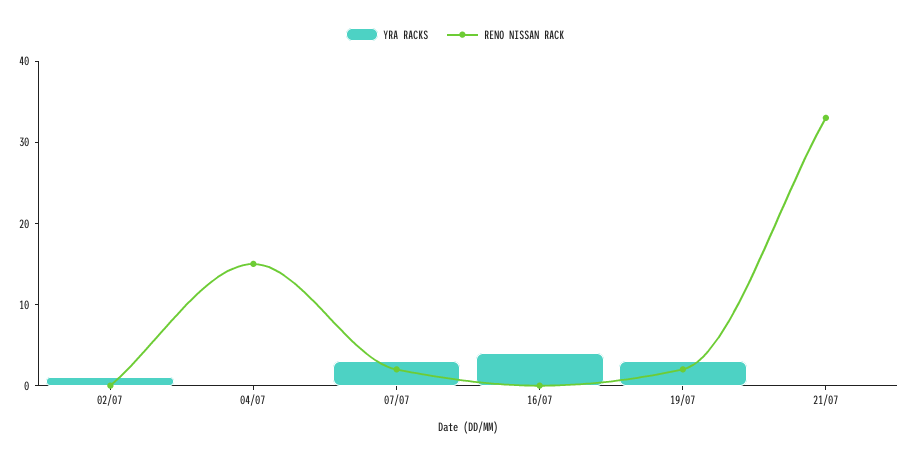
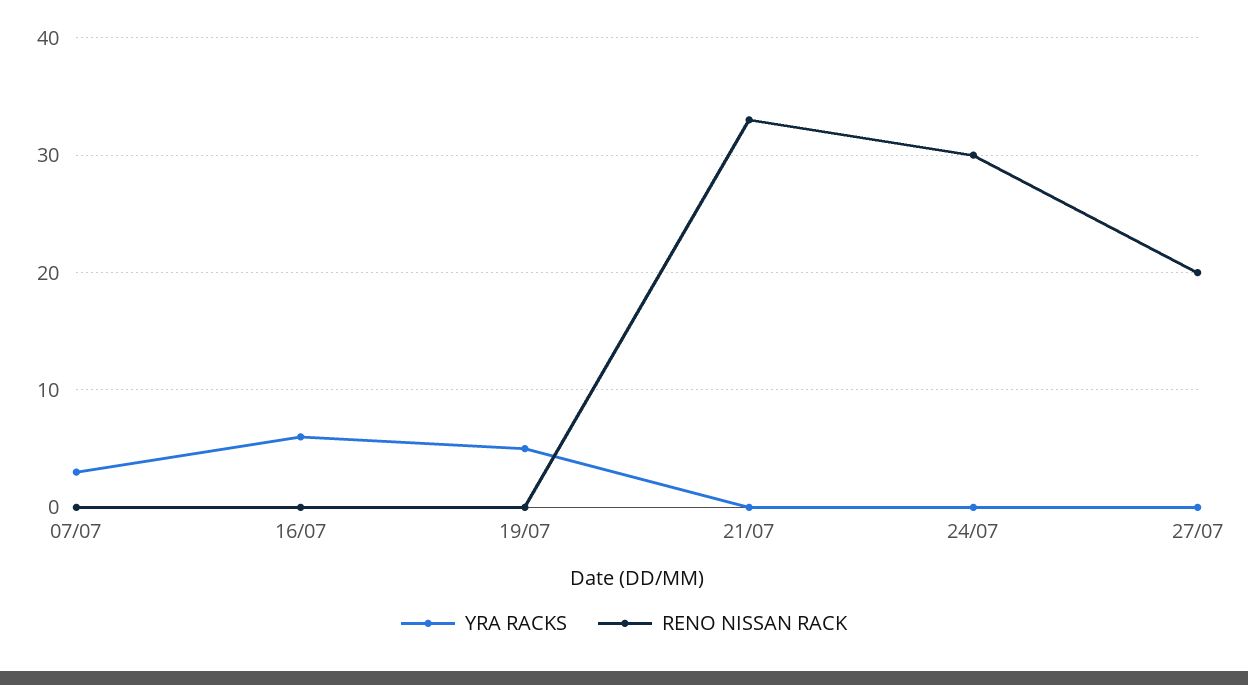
YRA RACKS, 02/07: 1 -> none
RENO NISSAN RACK, 02/07: 0 -> none
YRA RACKS, 04/07: 0 -> none
RENO NISSAN RACK, 04/07: 15 -> none
RENO NISSAN RACK, 07/07: 2 -> 0
YRA RACKS, 16/07: 4 -> 6
YRA RACKS, 19/07: 3 -> 5
RENO NISSAN RACK, 19/07: 2 -> 0
YRA RACKS, 24/07: none -> 0
RENO NISSAN RACK, 24/07: none -> 30
YRA RACKS, 27/07: none -> 0
RENO NISSAN RACK, 27/07: none -> 20

